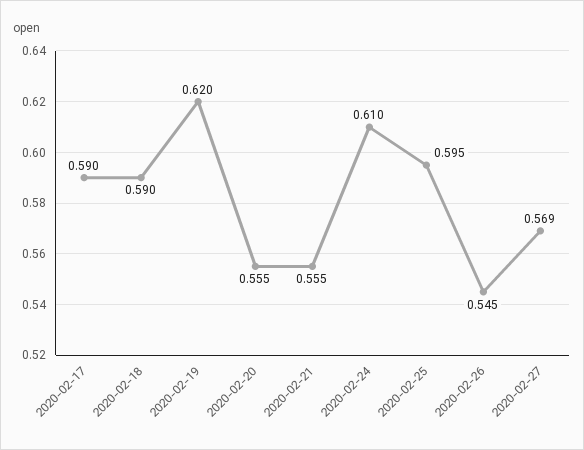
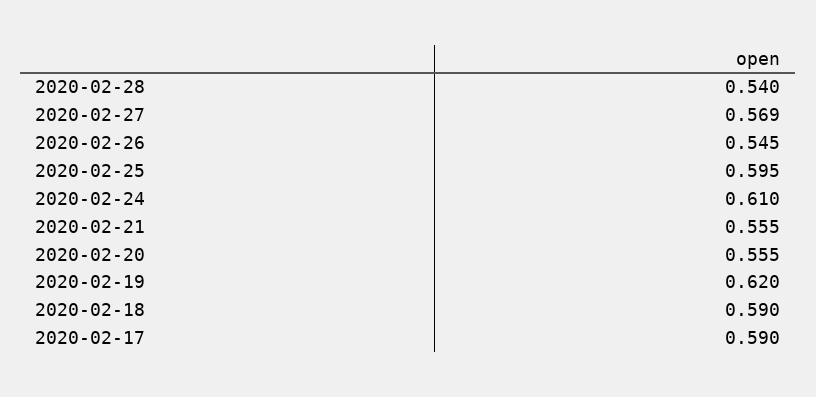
2020-02-28: none -> 0.54

